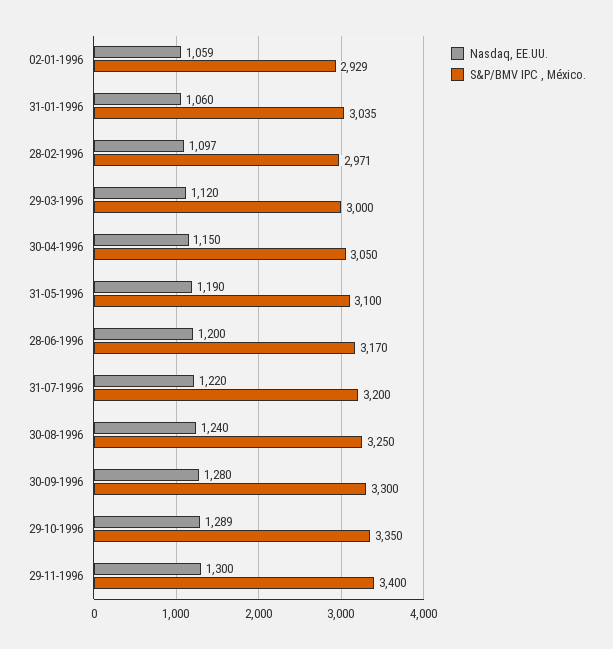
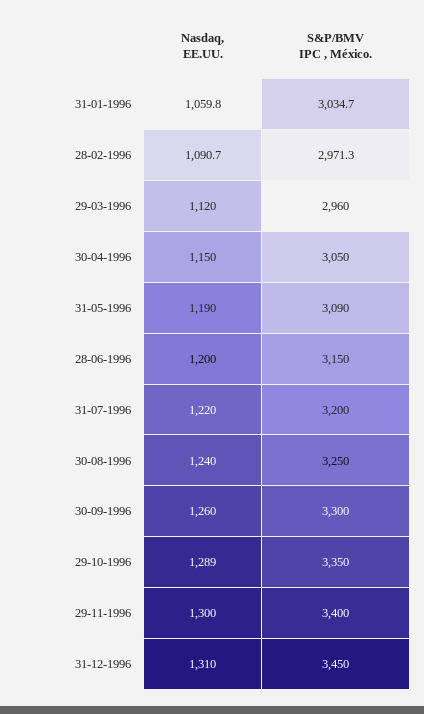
Nasdaq, EE.UU., 02-01-1996: 1059 -> none
S&P/BMV IPC , México., 02-01-1996: 2929 -> none
Nasdaq, EE.UU., 28-02-1996: 1097 -> 1090.7
S&P/BMV IPC , México., 29-03-1996: 3000 -> 2960
S&P/BMV IPC , México., 31-05-1996: 3100 -> 3090
S&P/BMV IPC , México., 28-06-1996: 3170 -> 3150
Nasdaq, EE.UU., 30-09-1996: 1280 -> 1260
Nasdaq, EE.UU., 31-12-1996: none -> 1310
S&P/BMV IPC , México., 31-12-1996: none -> 3450

